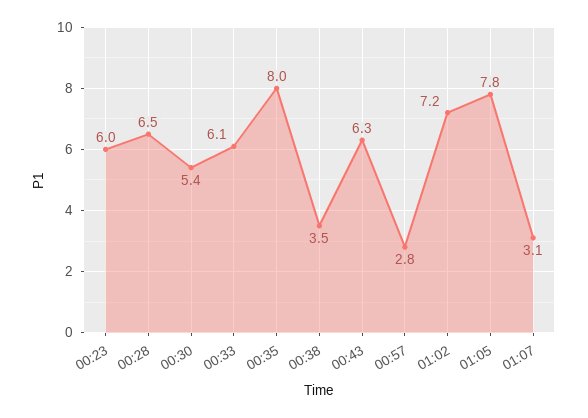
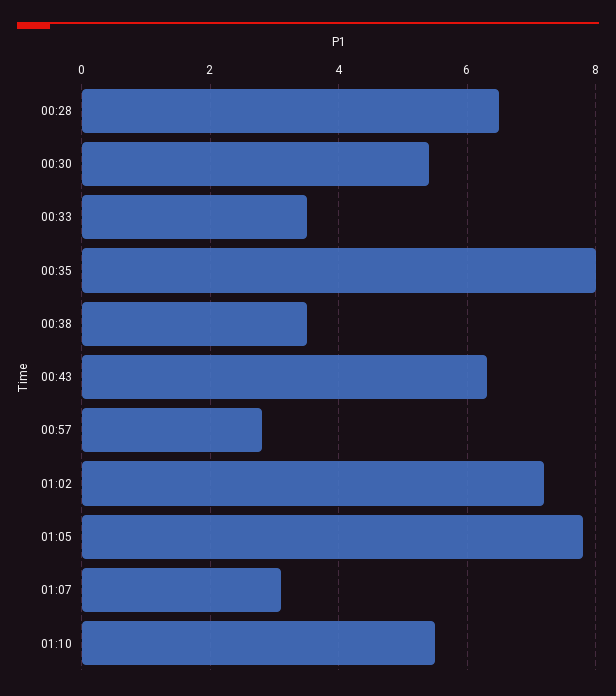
00:23: 6 -> none
00:33: 6.1 -> 3.5
01:10: none -> 5.5

